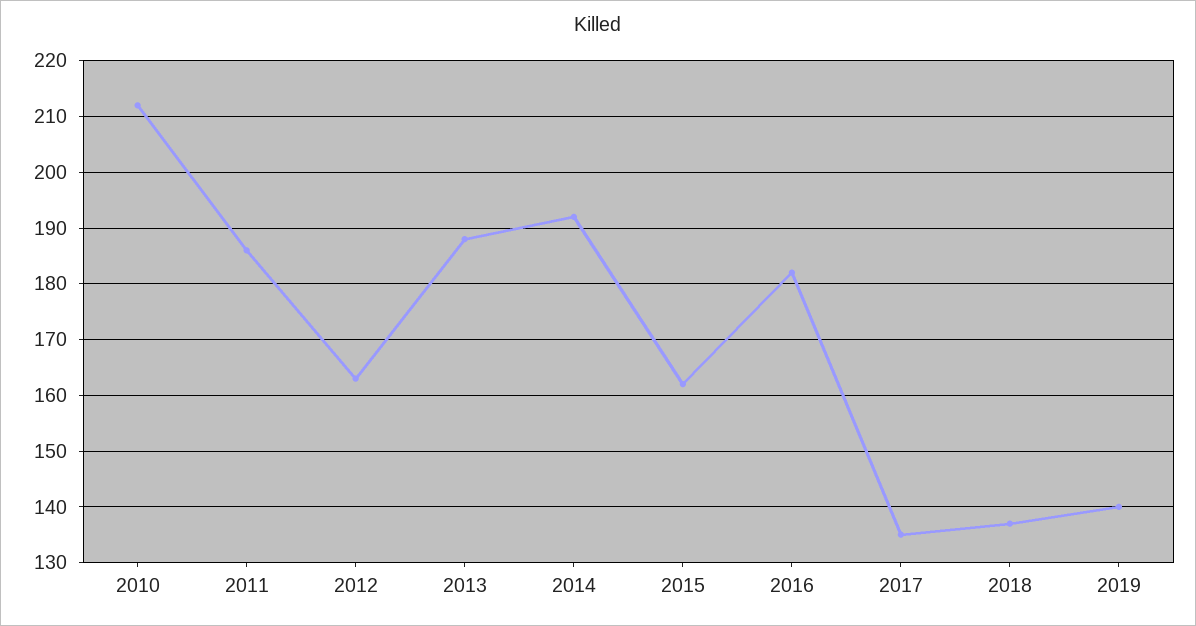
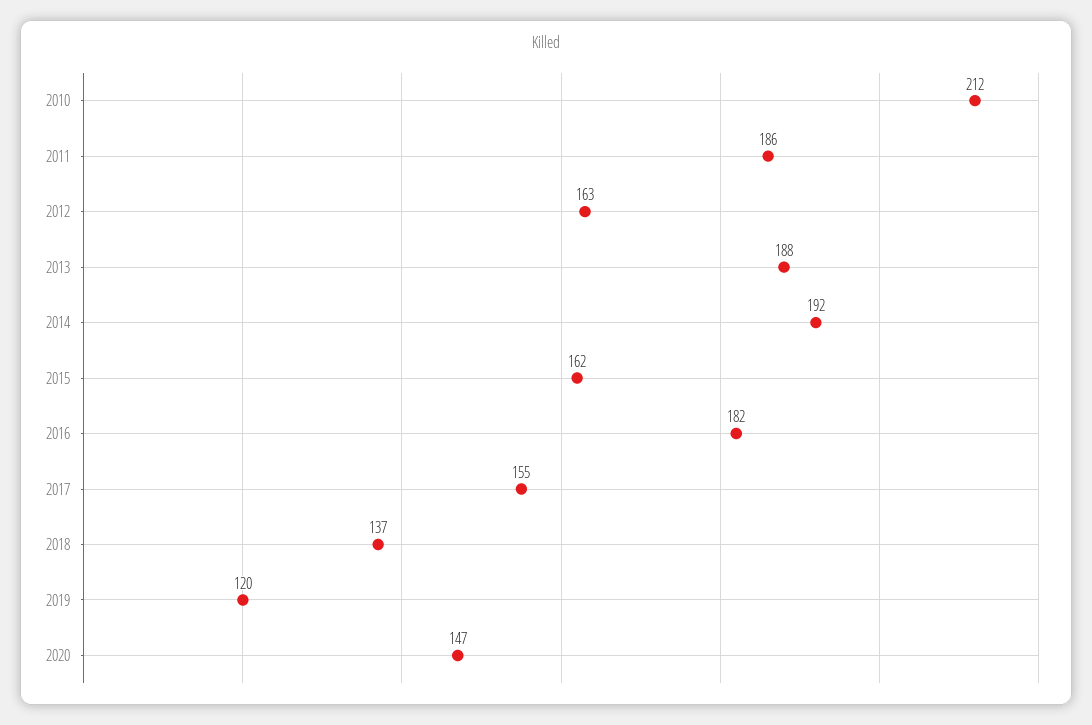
2017: 135 -> 155
2019: 140 -> 120
2020: none -> 147

